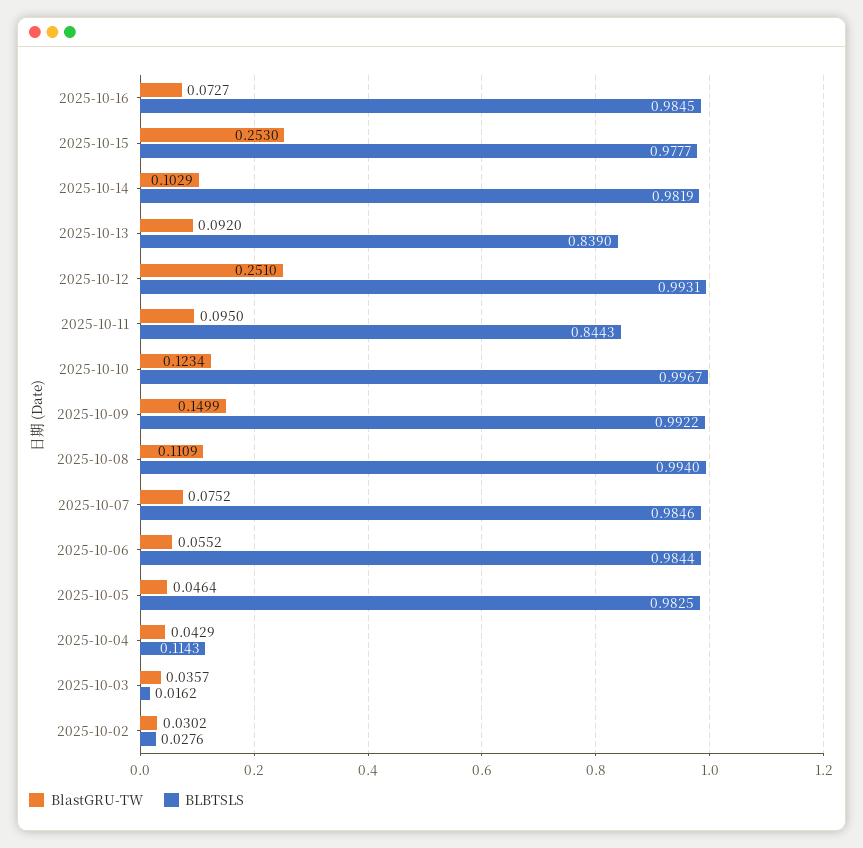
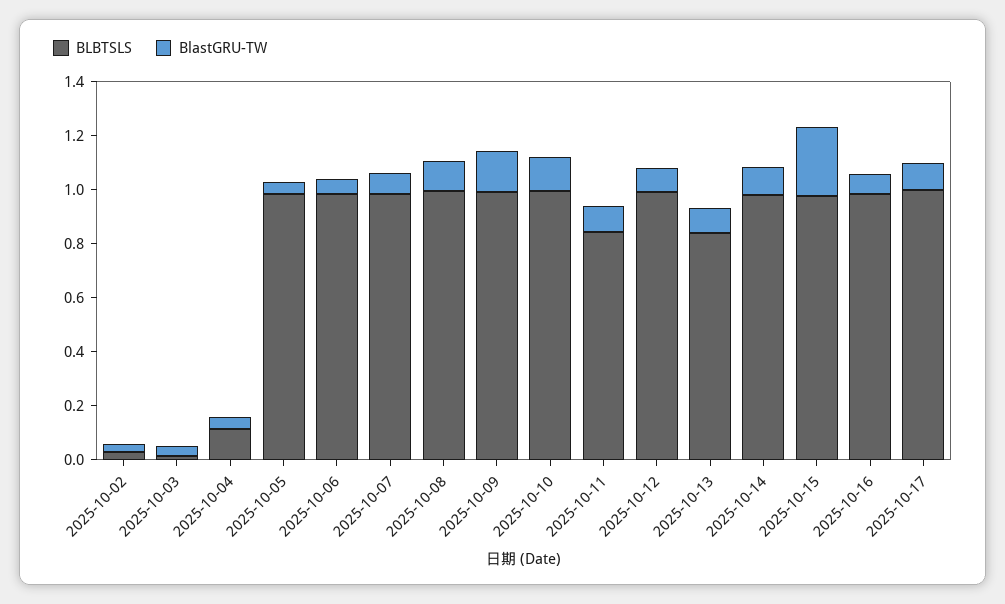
BlastGRU-TW, 2025-10-12: 0.251 -> 0.1
BLBTSLS, 2025-10-17: none -> 1
BlastGRU-TW, 2025-10-17: none -> 0.1

